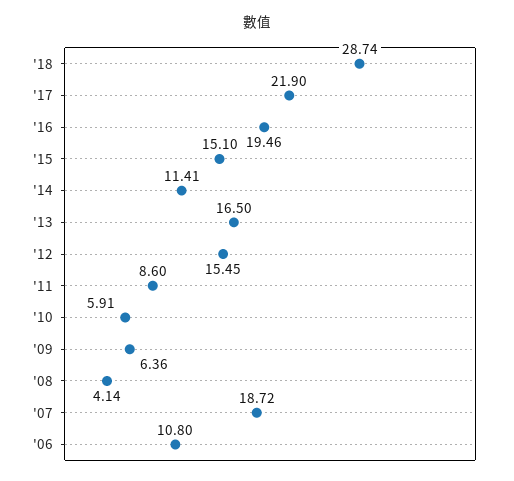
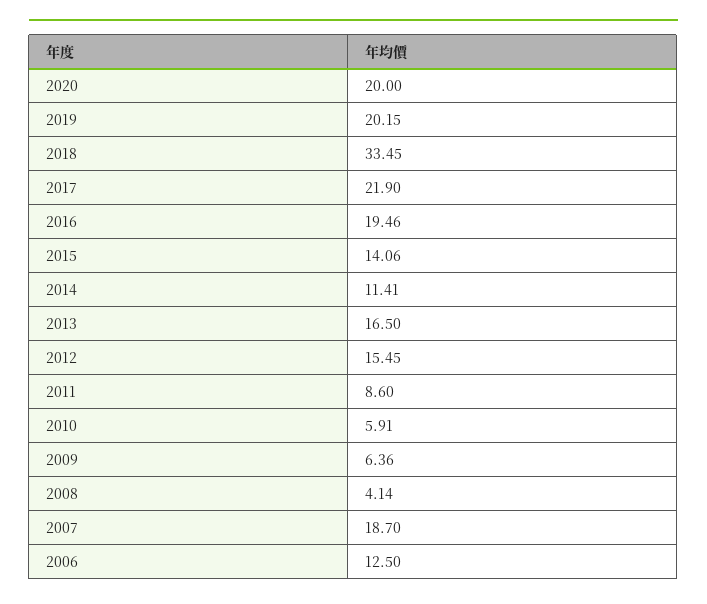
'18: 28.74 -> 33.45
'15: 15.1 -> 14.06
'07: 18.72 -> 18.7
'06: 10.8 -> 12.5
2020: none -> 20
2019: none -> 20.15

